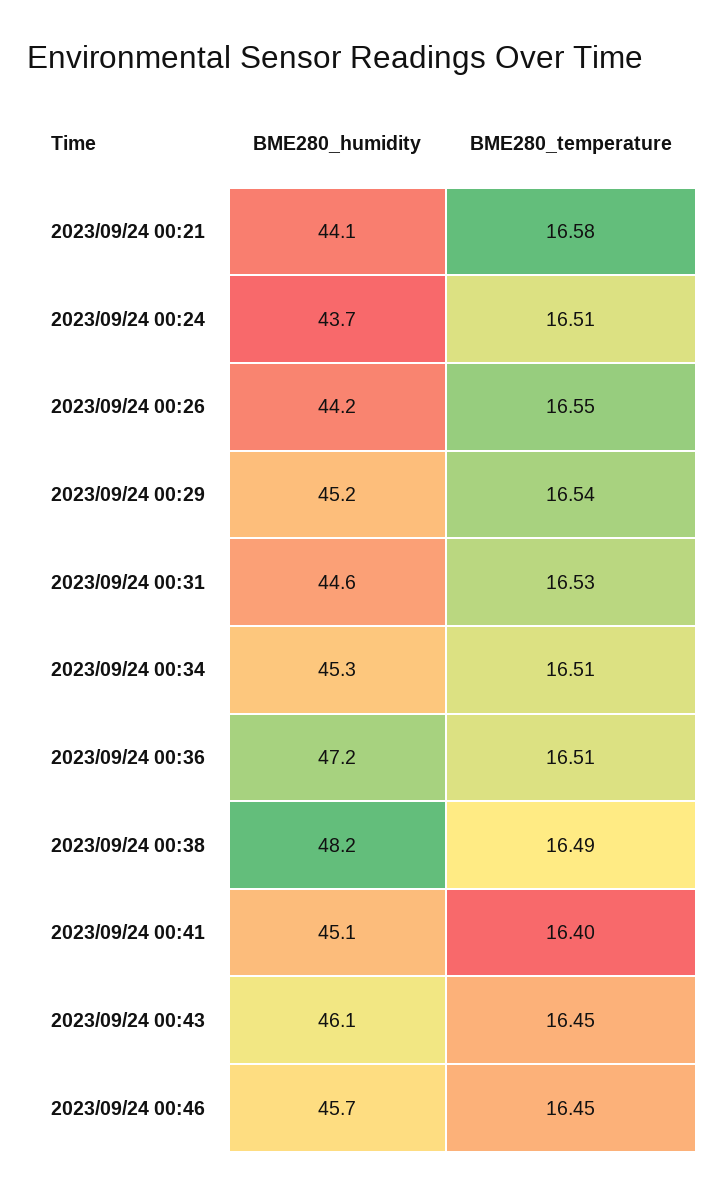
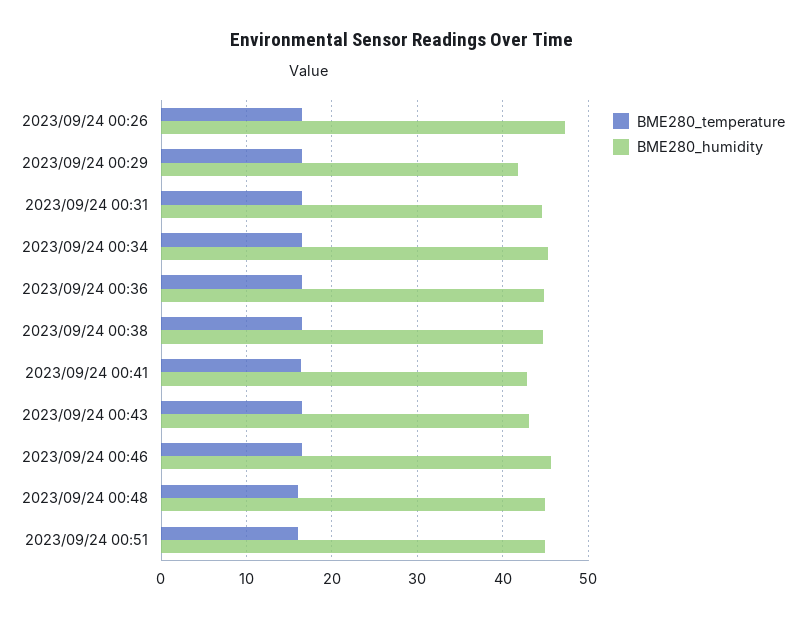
BME280_humidity, 2023/09/24 00:21: 44.1 -> none
BME280_temperature, 2023/09/24 00:21: 16.58 -> none
BME280_humidity, 2023/09/24 00:24: 43.7 -> none
BME280_temperature, 2023/09/24 00:24: 16.51 -> none
BME280_humidity, 2023/09/24 00:26: 44.2 -> 47
BME280_humidity, 2023/09/24 00:29: 45.2 -> 42
BME280_humidity, 2023/09/24 00:36: 47.2 -> 45
BME280_humidity, 2023/09/24 00:38: 48.2 -> 45
BME280_humidity, 2023/09/24 00:41: 45.1 -> 43
BME280_humidity, 2023/09/24 00:43: 46.1 -> 43
BME280_temperature, 2023/09/24 00:48: none -> 16
BME280_humidity, 2023/09/24 00:48: none -> 45
BME280_temperature, 2023/09/24 00:51: none -> 16
BME280_humidity, 2023/09/24 00:51: none -> 45

